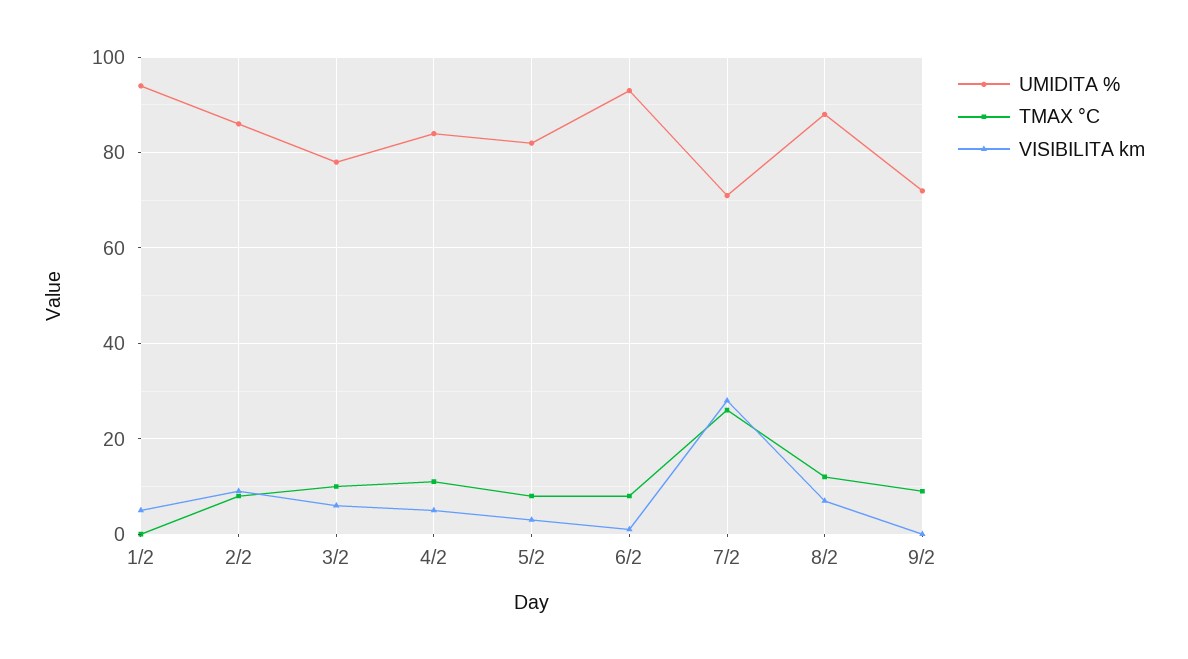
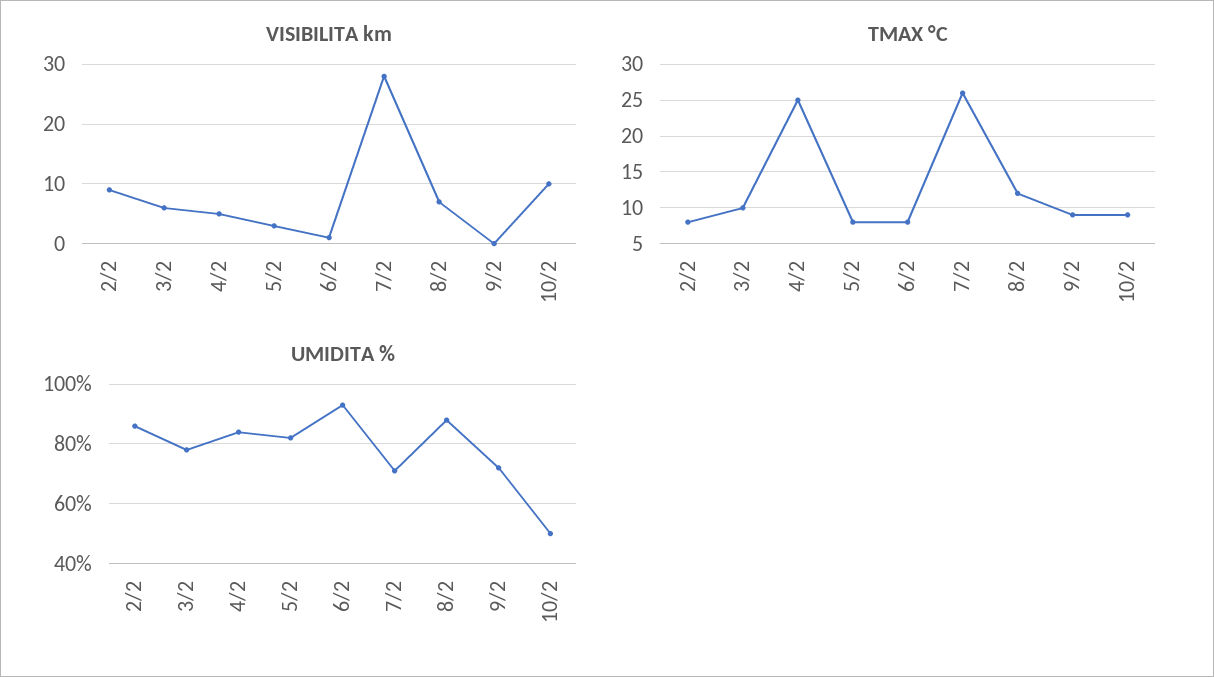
UMIDITA %, 1/2: 95 -> none
TMAX °C, 1/2: 0 -> none
VISIBILITA km, 1/2: 5 -> none
TMAX °C, 4/2: 10 -> 25
VISIBILITA km, 10/2: none -> 10
TMAX °C, 10/2: none -> 9
UMIDITA %, 10/2: none -> 50

